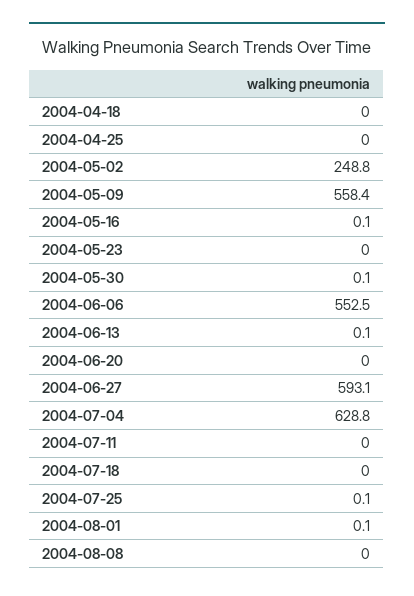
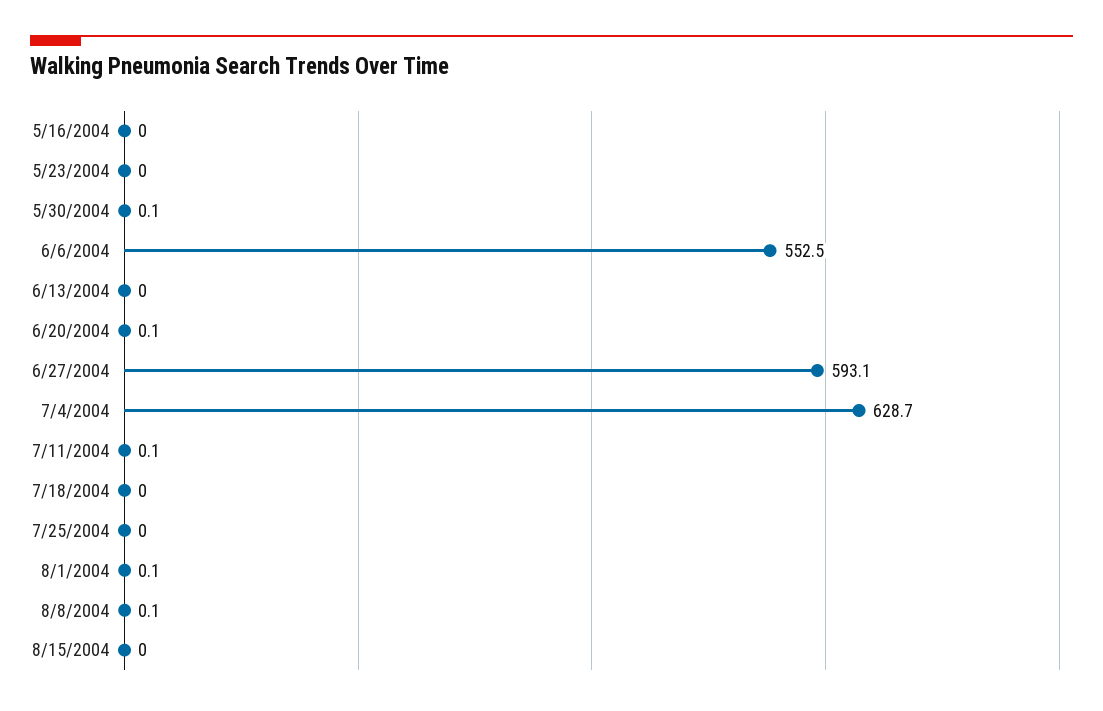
2004-04-18: 0 -> none
2004-04-25: 0 -> none
2004-05-02: 248.8 -> none
2004-05-09: 558.4 -> none
2004-05-16: 0.1 -> 0
2004-06-13: 0.1 -> 0
2004-06-20: 0 -> 0.1
2004-07-04: 628.8 -> 628.7
2004-07-11: 0 -> 0.1
2004-07-25: 0.1 -> 0
2004-08-08: 0 -> 0.1
8/15/2004: none -> 0

